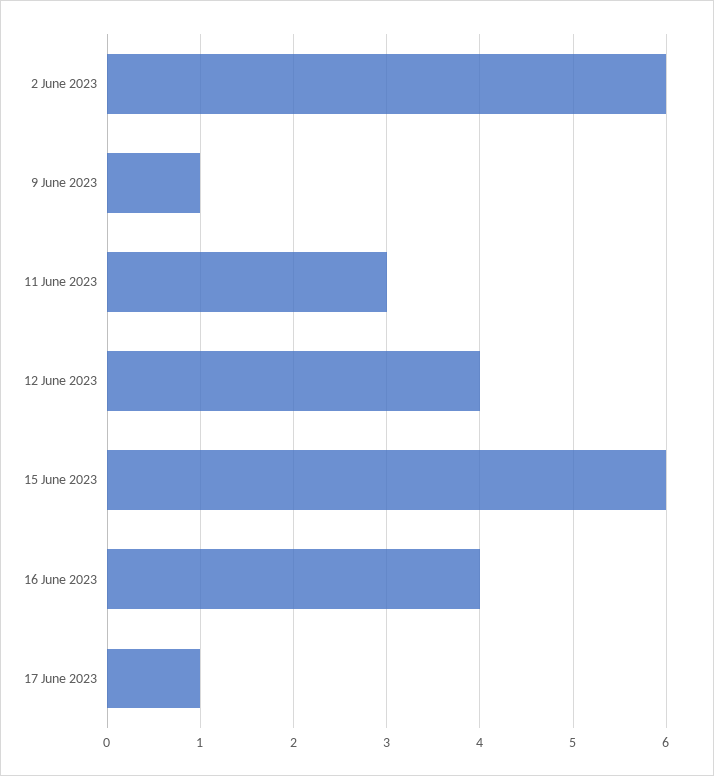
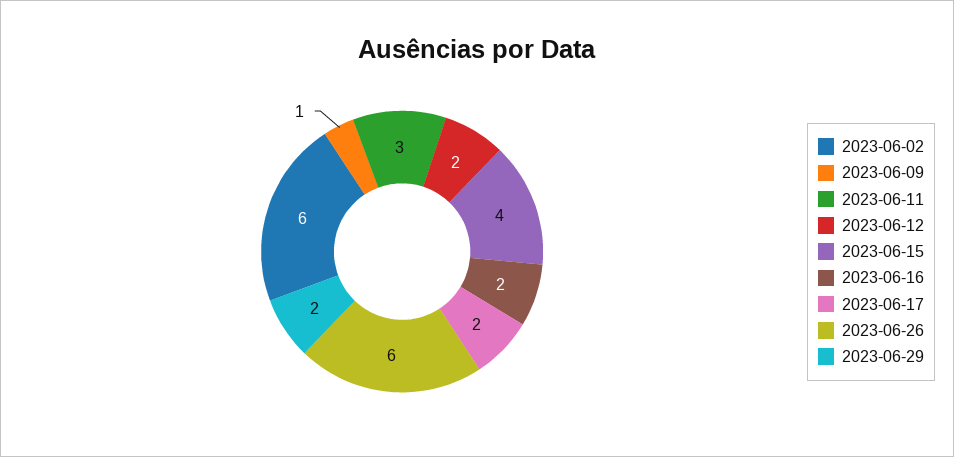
12 June 2023: 4 -> 2
15 June 2023: 6 -> 4
16 June 2023: 4 -> 2
17 June 2023: 1 -> 2
2023-06-26: none -> 6
2023-06-29: none -> 2

